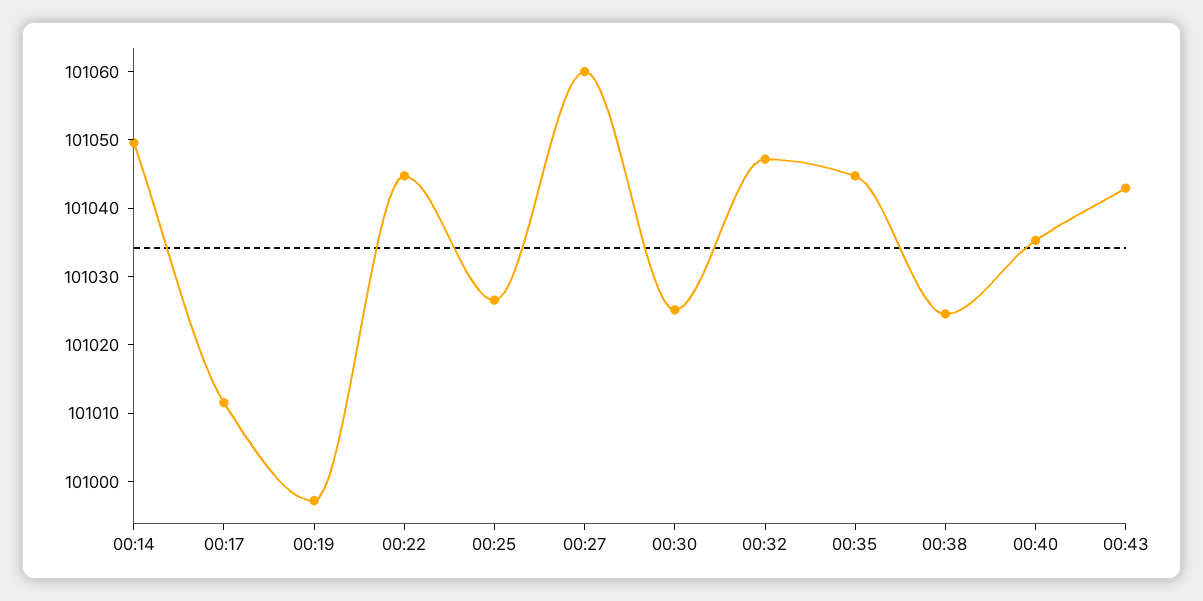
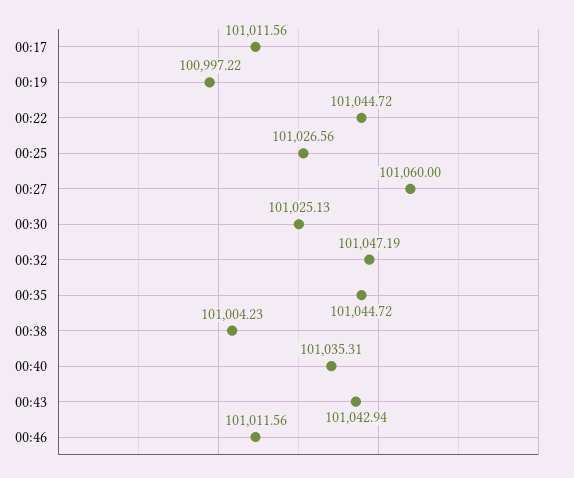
00:14: 101050 -> none
00:38: 101024 -> 101004.23
00:46: none -> 101011.56

